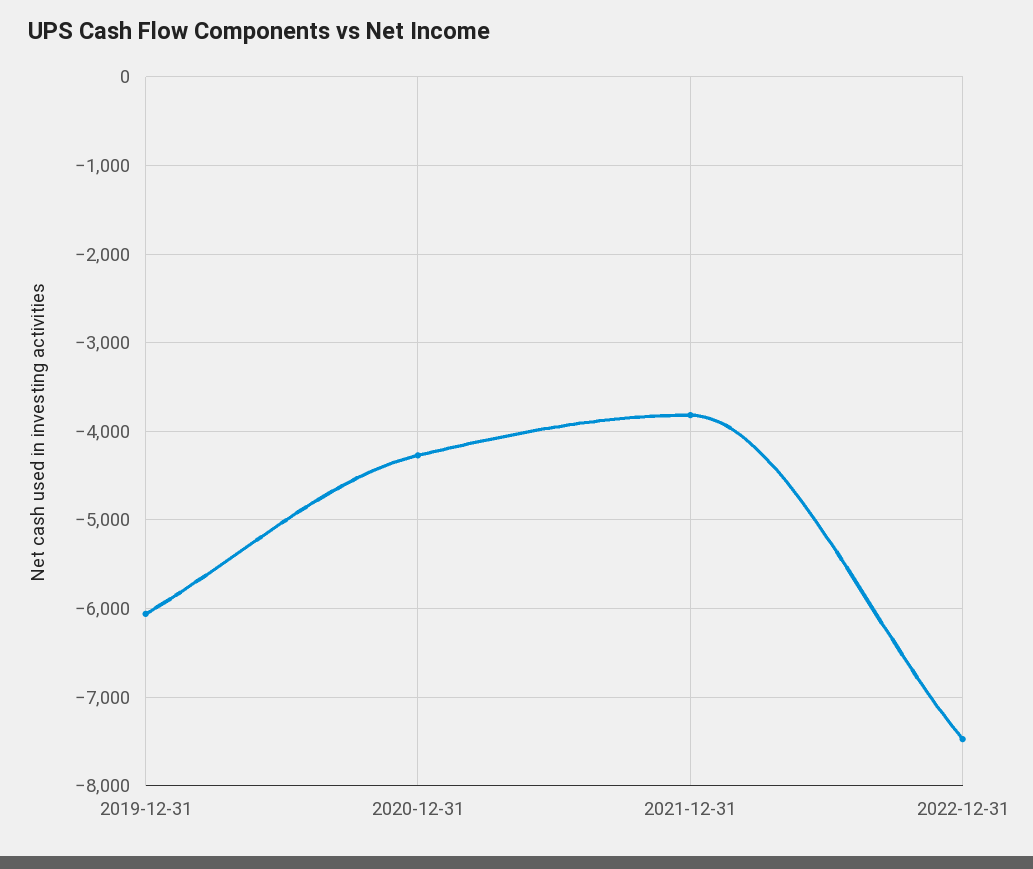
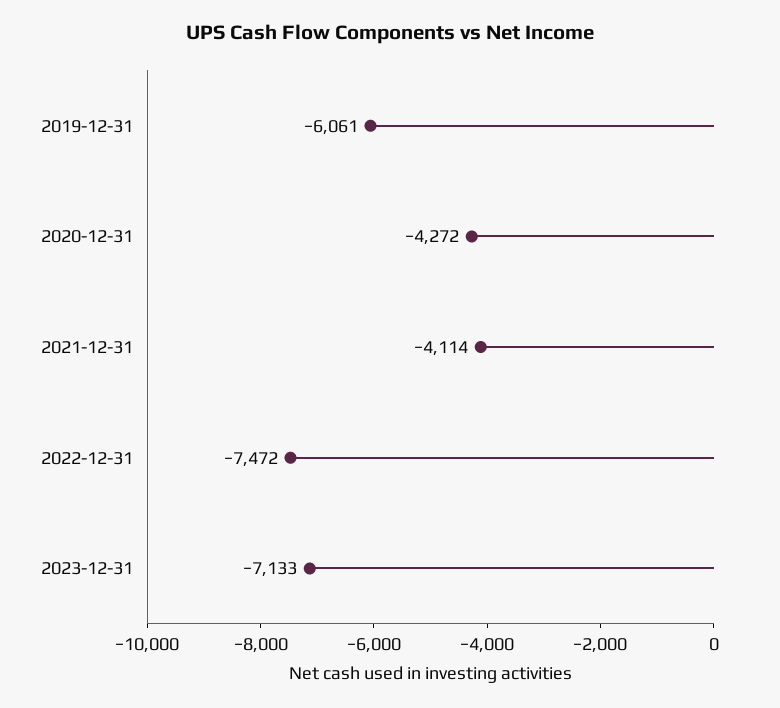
2021-12-31: -3800 -> -4114
2023-12-31: none -> -7133

